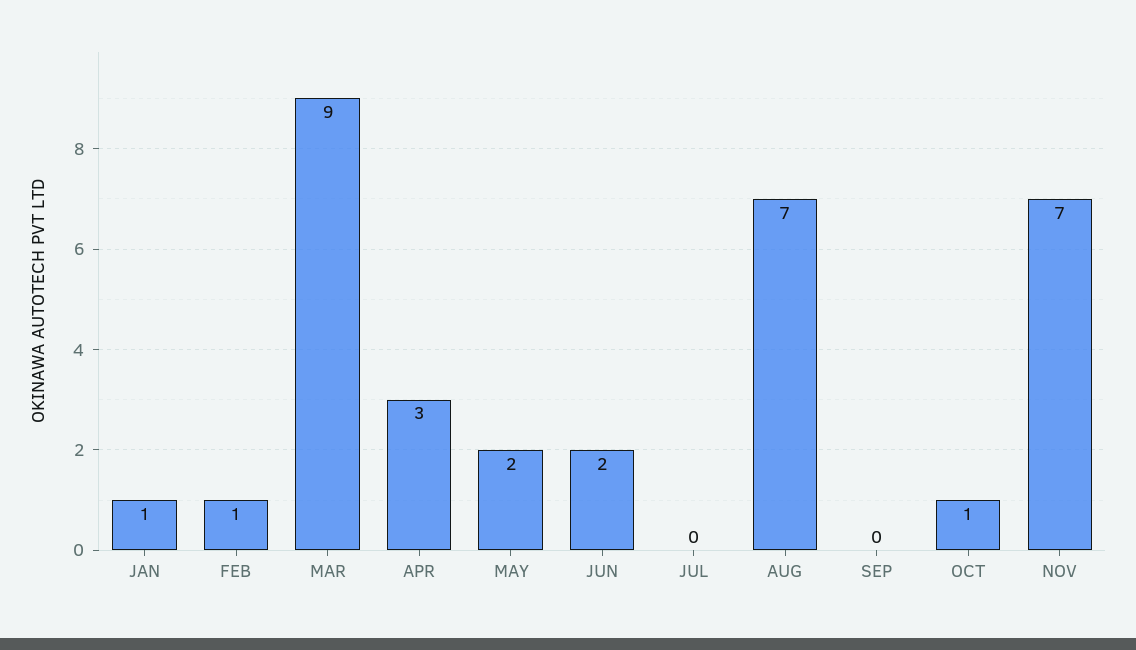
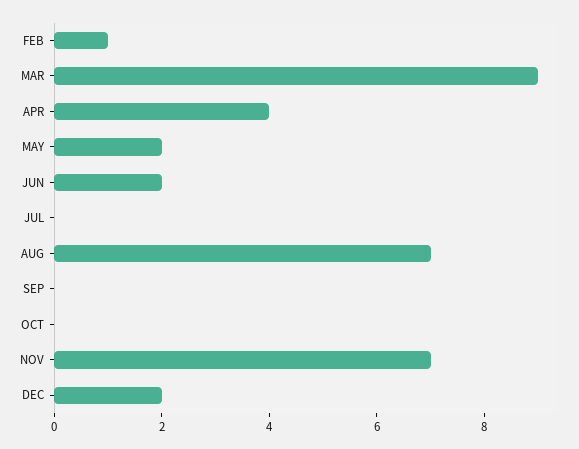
JAN: 1 -> none
APR: 3 -> 4
OCT: 1 -> 0
DEC: none -> 2

